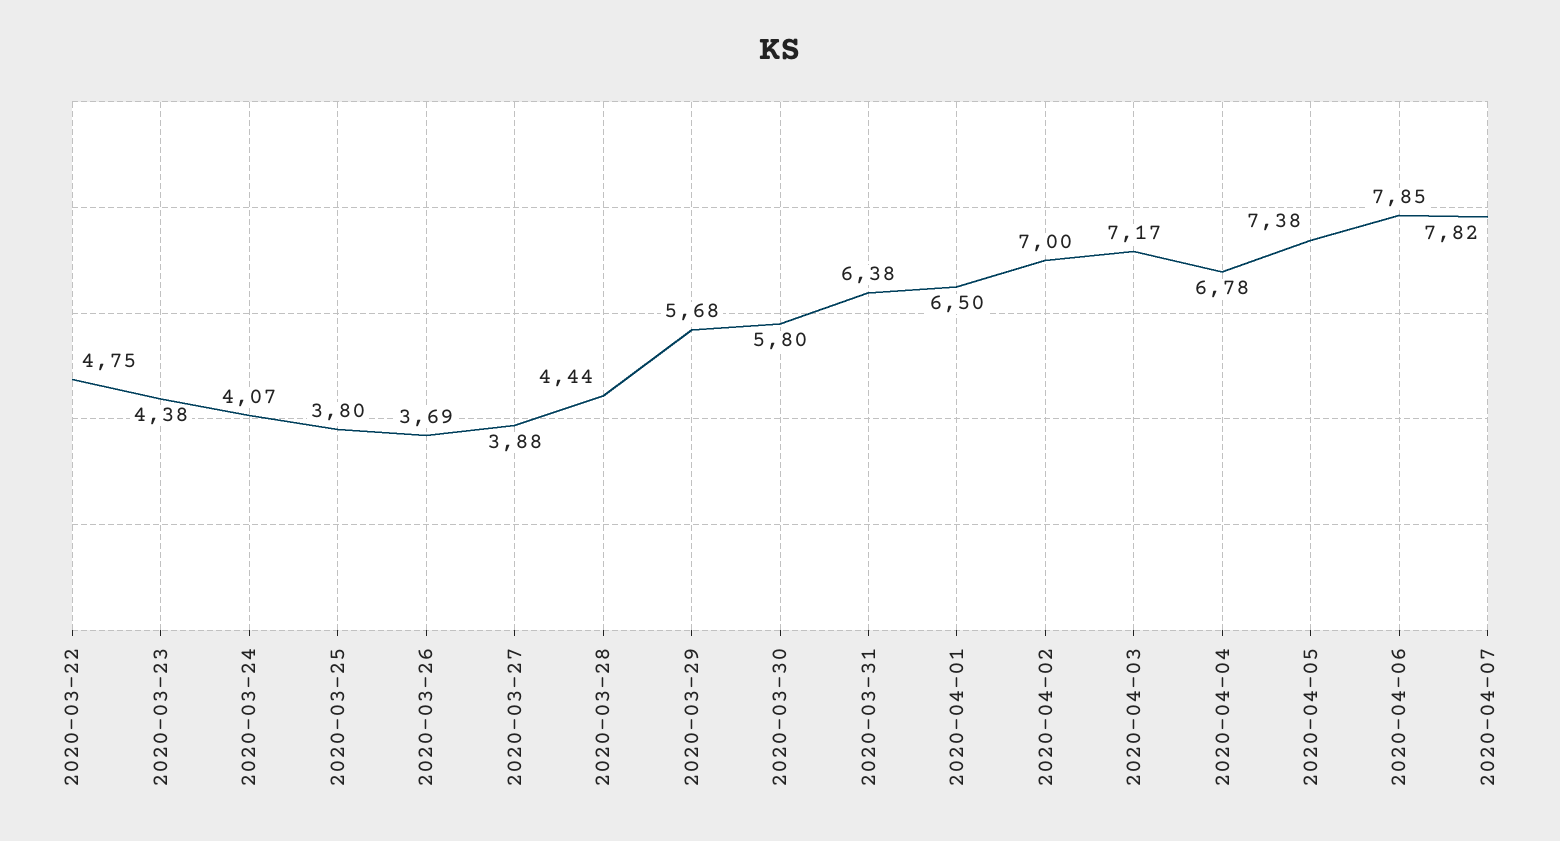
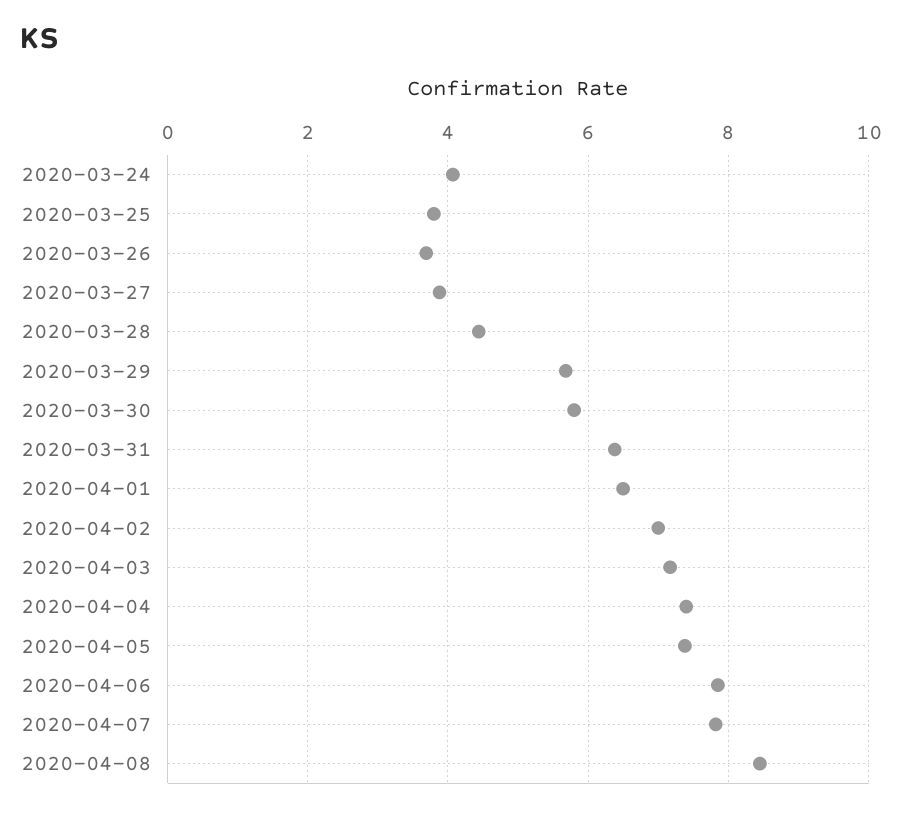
2020-03-22: 4.75 -> none
2020-03-23: 4.38 -> none
2020-04-04: 6.78 -> 7.4
2020-04-08: none -> 8.4

